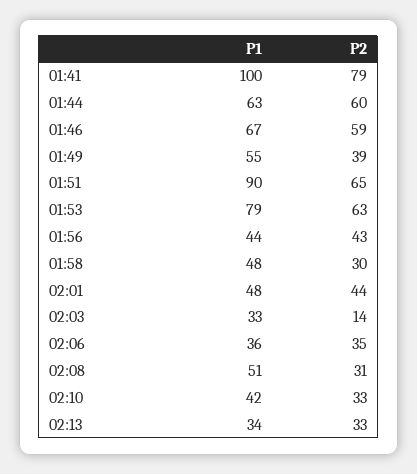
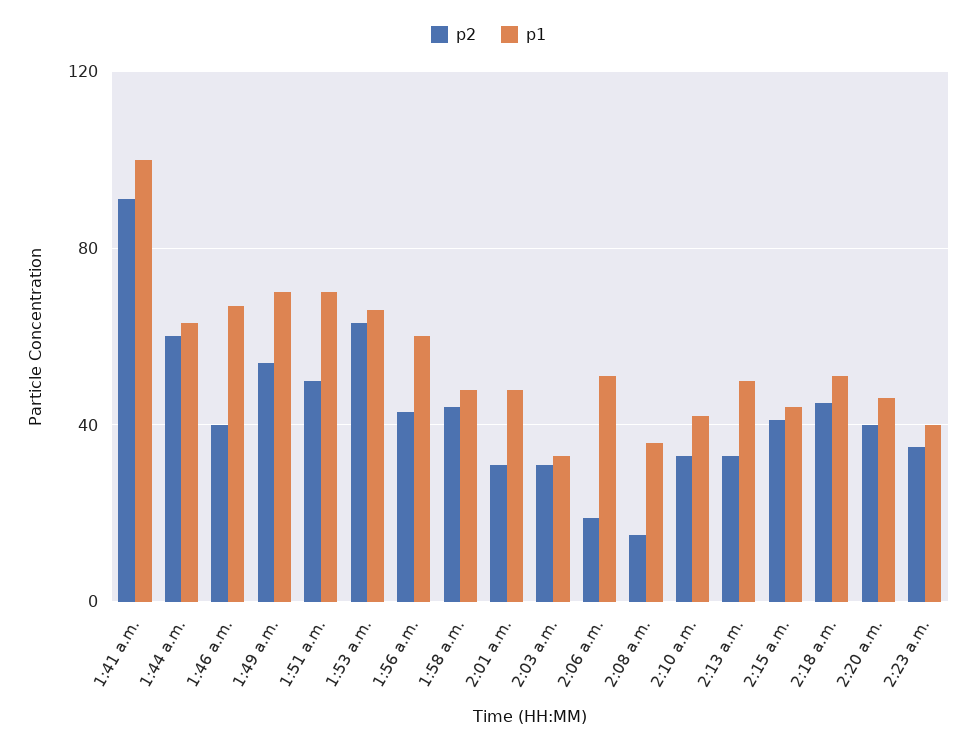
P2, 01:41: 79 -> 90
P2, 01:46: 59 -> 40
P1, 01:49: 55 -> 70
P2, 01:49: 39 -> 55
P1, 01:51: 90 -> 70
P2, 01:51: 65 -> 50
P1, 01:53: 79 -> 65
P1, 01:56: 44 -> 60
P2, 01:58: 30 -> 45
P2, 02:01: 44 -> 30
P2, 02:03: 14 -> 30
P1, 02:06: 36 -> 50
P2, 02:06: 35 -> 20
P1, 02:08: 51 -> 35
P2, 02:08: 31 -> 15
P1, 02:13: 34 -> 50
P2, 2:15 a.m.: none -> 40
P1, 2:15 a.m.: none -> 45
P2, 2:18 a.m.: none -> 45
P1, 2:18 a.m.: none -> 50
P2, 2:20 a.m.: none -> 40
P1, 2:20 a.m.: none -> 45
P2, 2:23 a.m.: none -> 35
P1, 2:23 a.m.: none -> 40

